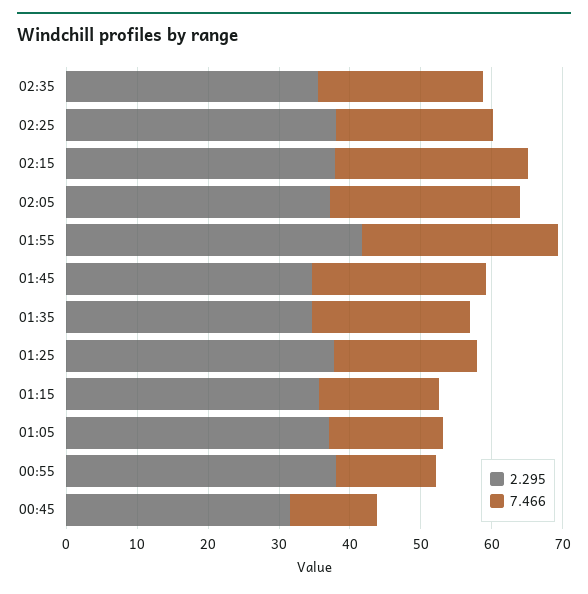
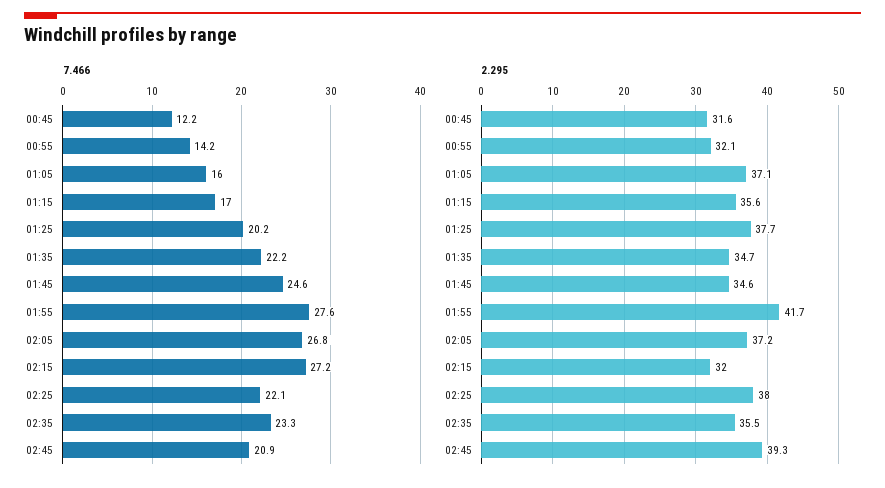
2.295, 02:15: 38 -> 32
2.295, 00:55: 38 -> 32.1
7.466, 02:45: none -> 20.9
2.295, 02:45: none -> 39.3

